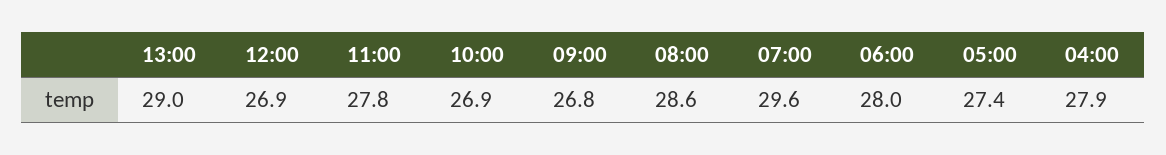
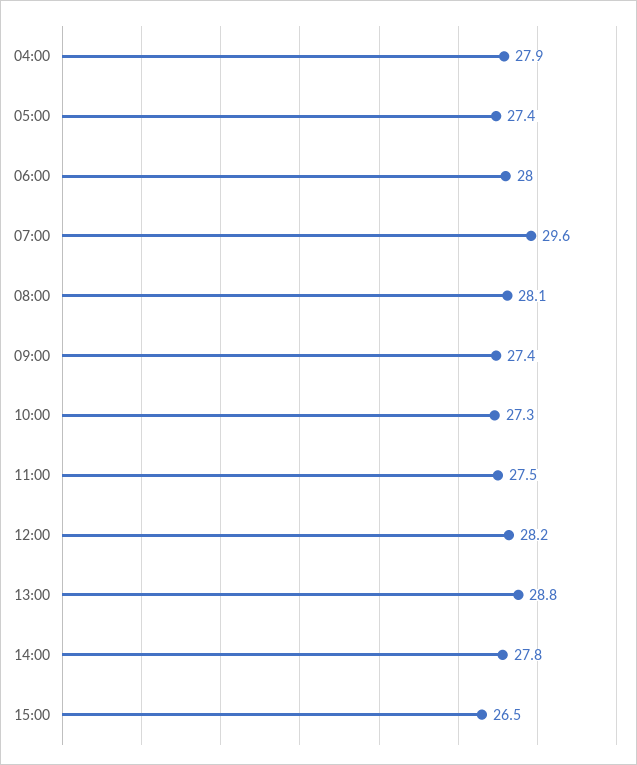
13:00: 29 -> 28.8
12:00: 26.9 -> 28.2
11:00: 27.8 -> 27.5
10:00: 26.9 -> 27.3
09:00: 26.8 -> 27.4
08:00: 28.6 -> 28.1
14:00: none -> 27.8
15:00: none -> 26.5

